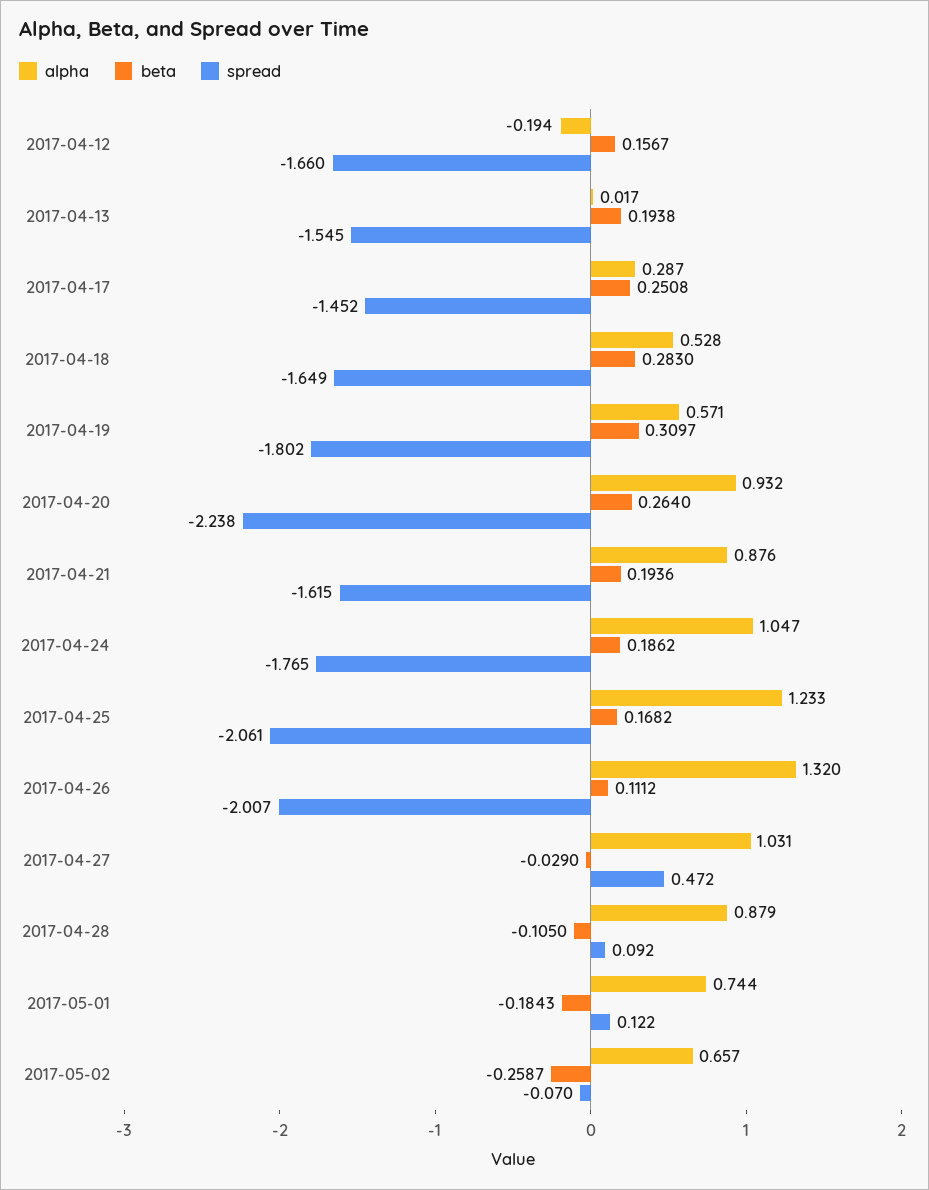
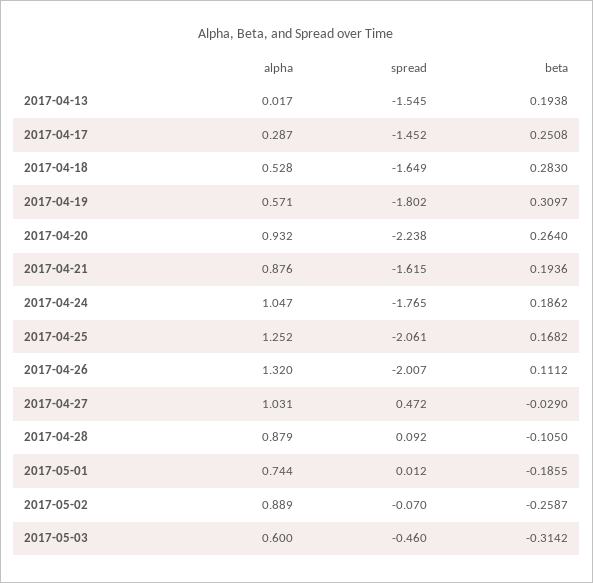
alpha, 2017-04-12: -0.194 -> none
beta, 2017-04-12: 0.1567 -> none
spread, 2017-04-12: -1.66 -> none
alpha, 2017-04-25: 1.233 -> 1.252
beta, 2017-05-01: -0.1843 -> -0.1855
spread, 2017-05-01: 0.122 -> 0.012
alpha, 2017-05-02: 0.657 -> 0.889
alpha, 2017-05-03: none -> 0.6
spread, 2017-05-03: none -> -0.46
beta, 2017-05-03: none -> -0.3142

